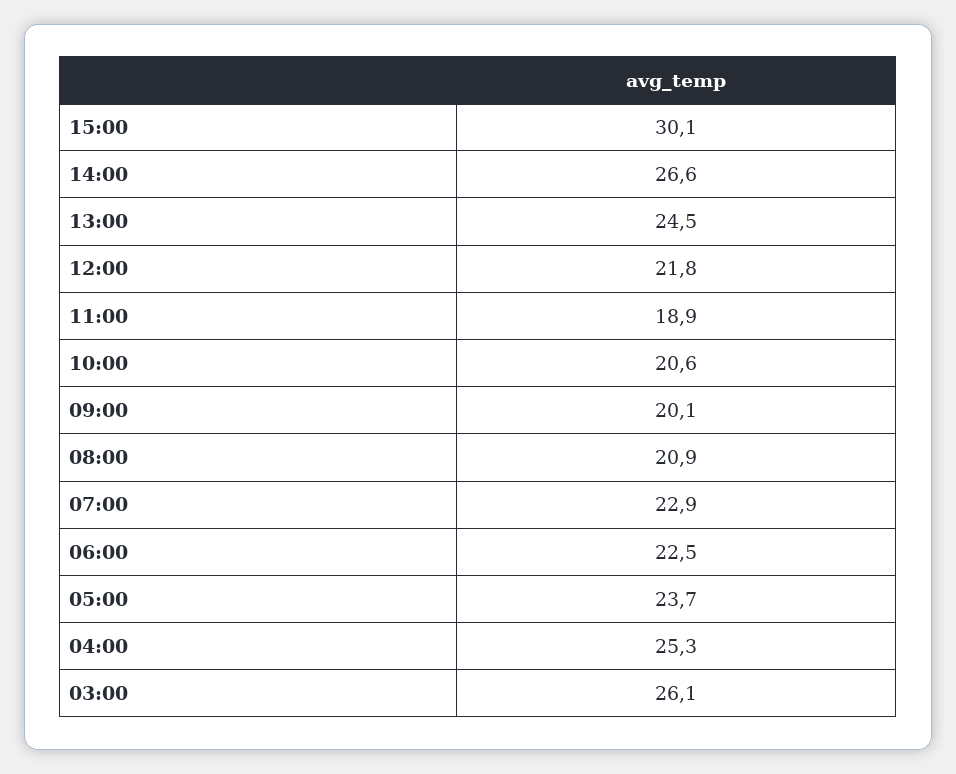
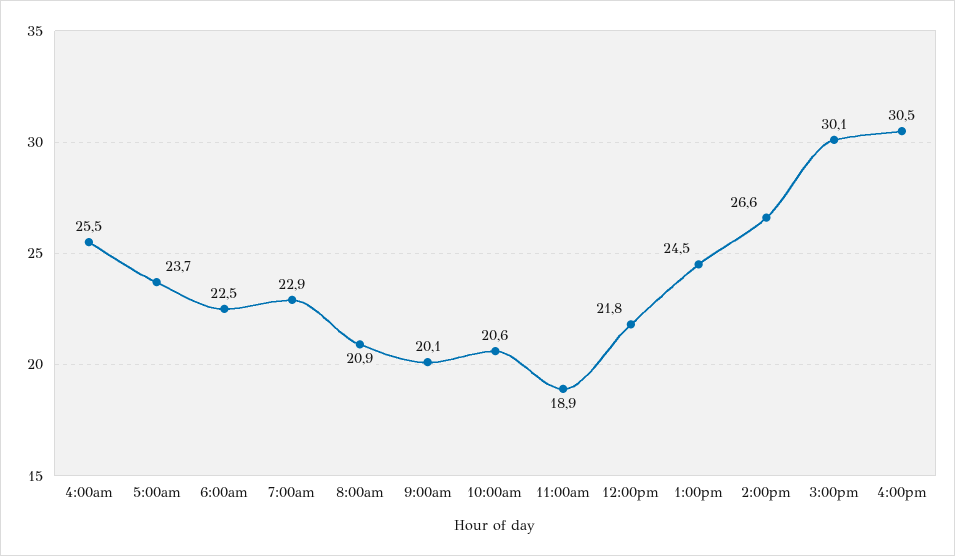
04:00: 25.3 -> 25.5
03:00: 26.1 -> none
4:00pm: none -> 30.5

